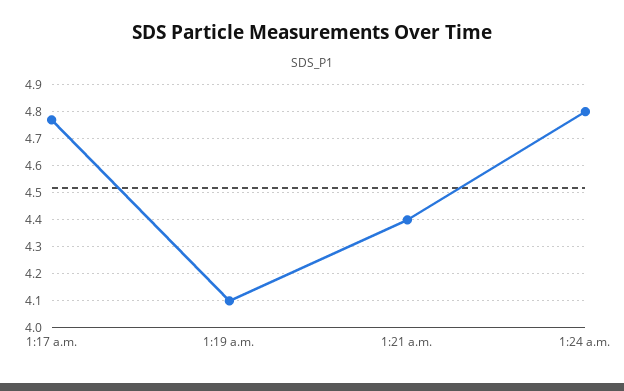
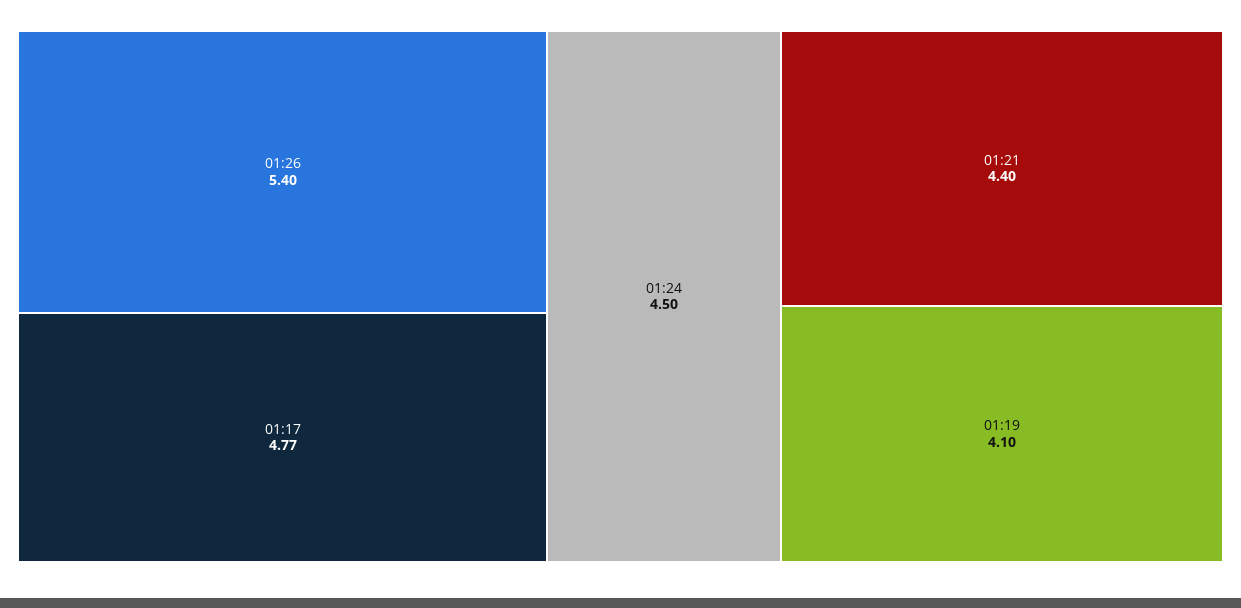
1:24 a.m.: 4.8 -> 4.5
01:26: none -> 5.4

